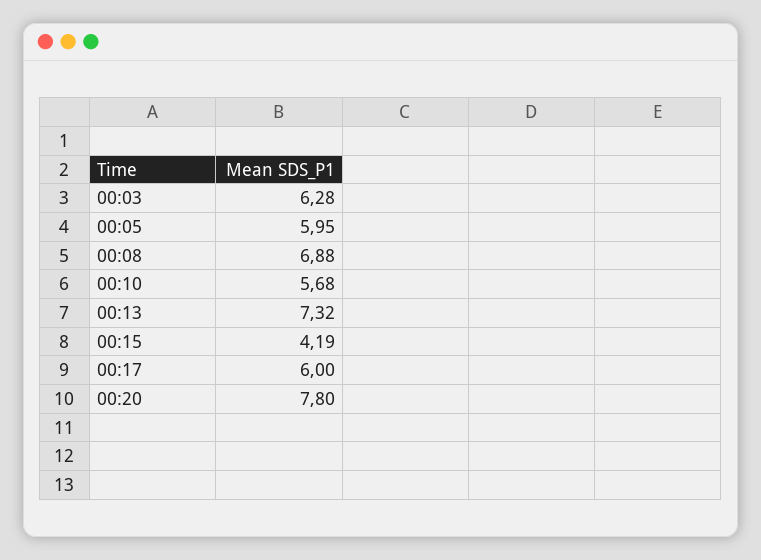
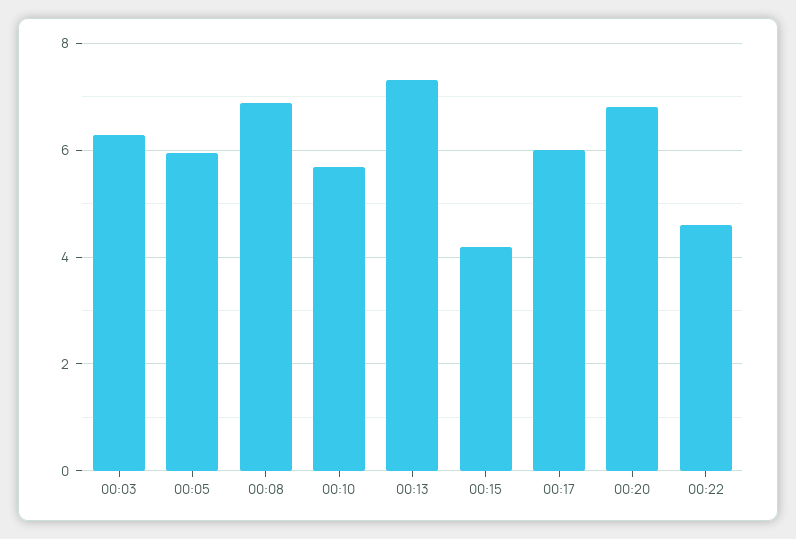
00:20: 7.8 -> 6.8
00:22: none -> 4.6

